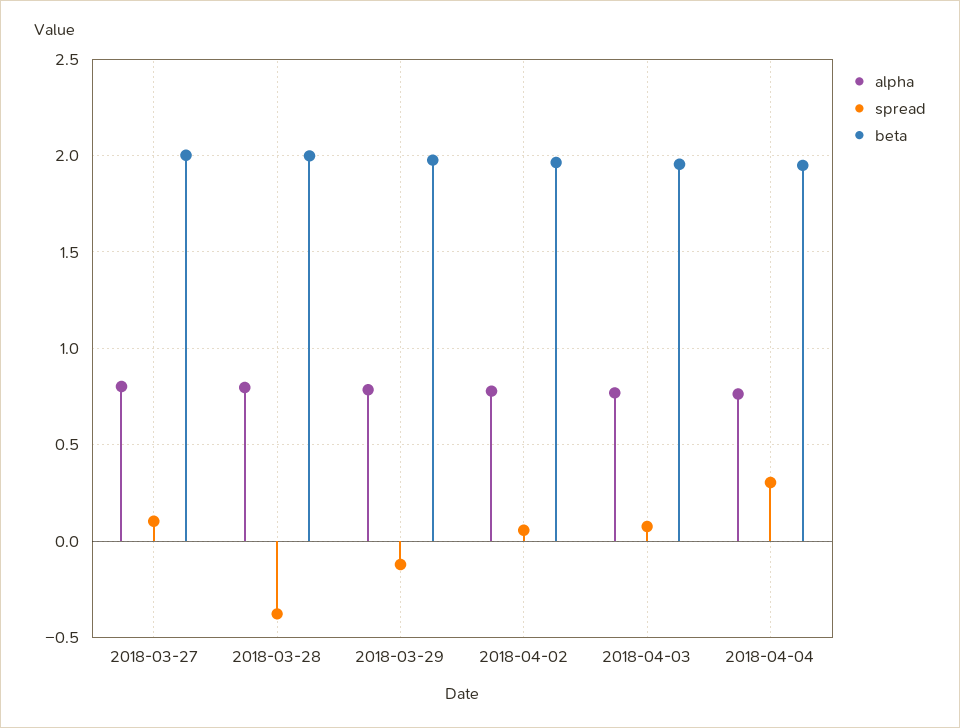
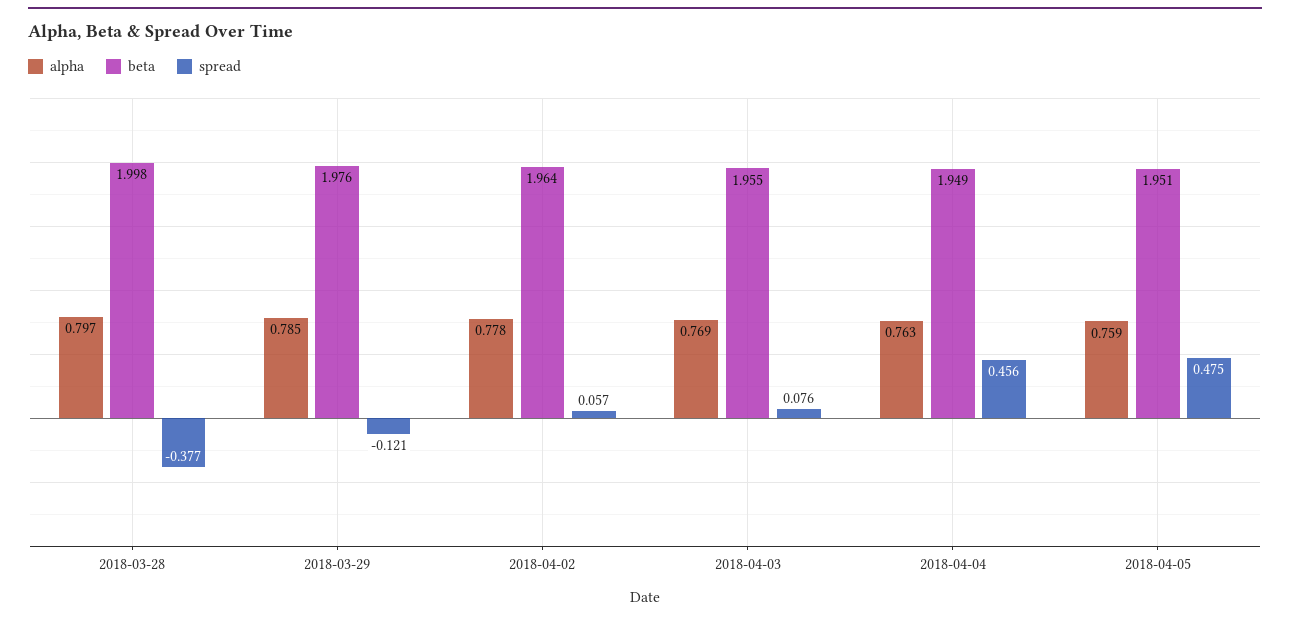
alpha, 2018-03-27: 0.8 -> none
spread, 2018-03-27: 0.1 -> none
beta, 2018-03-27: 2 -> none
spread, 2018-04-04: 0.3 -> 0.456
alpha, 2018-04-05: none -> 0.759
beta, 2018-04-05: none -> 1.951
spread, 2018-04-05: none -> 0.475

